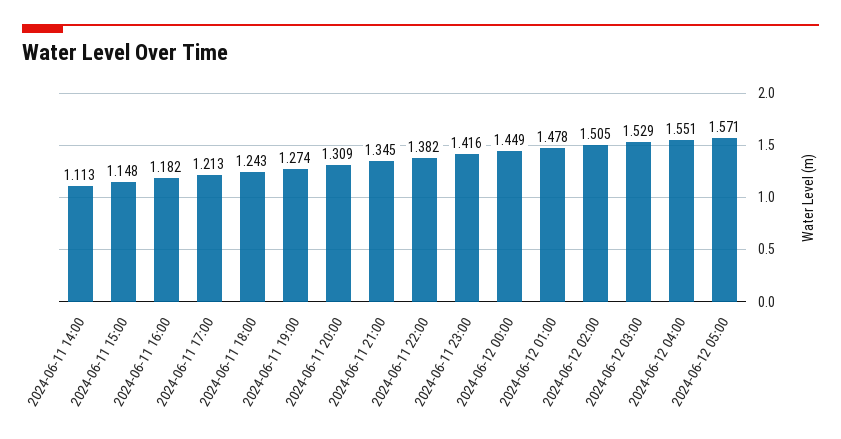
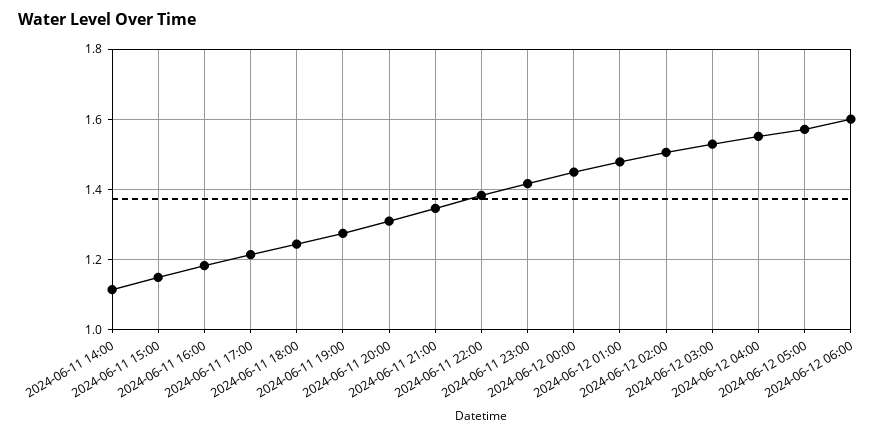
2024-06-12 06:00: none -> 1.6

